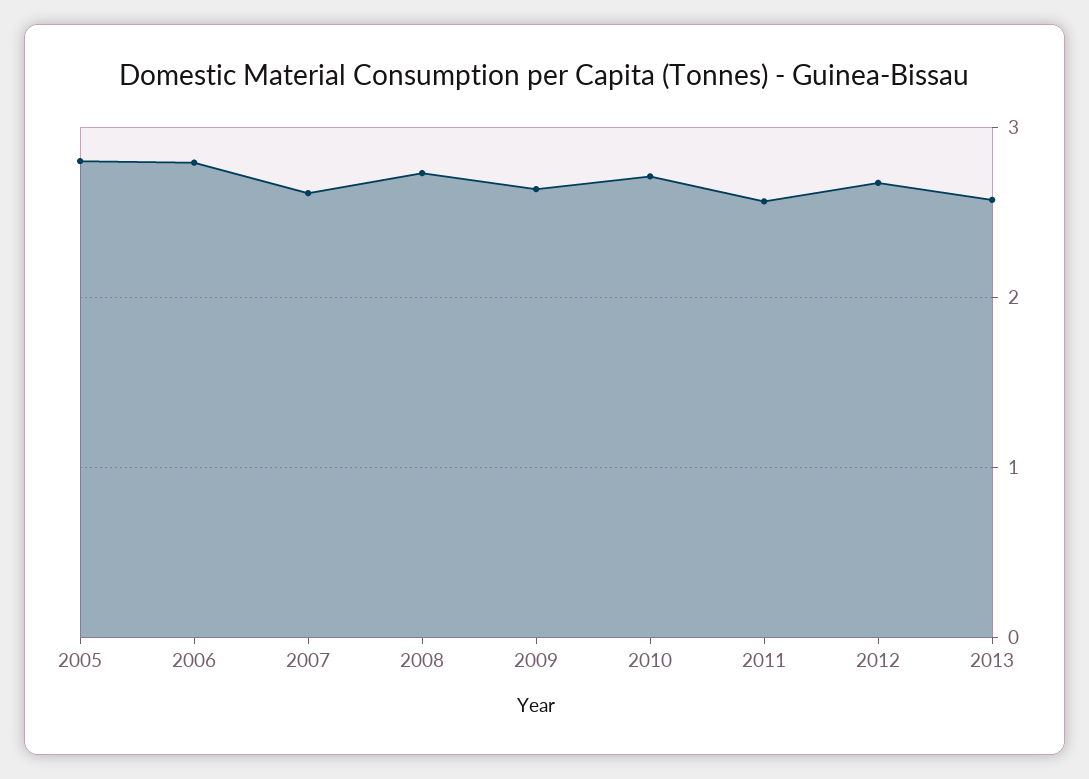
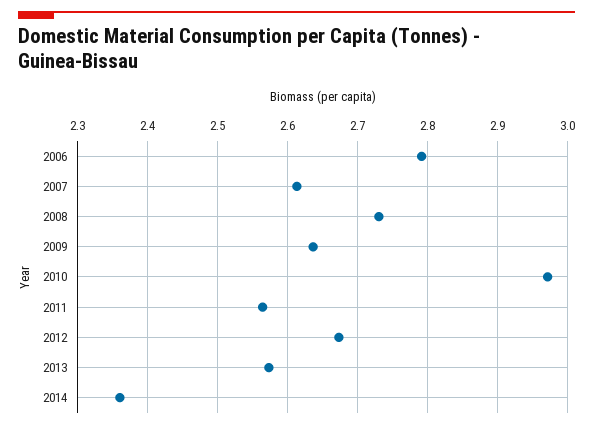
2005: 2.8 -> none
2010: 2.7 -> 2.97
2014: none -> 2.36

